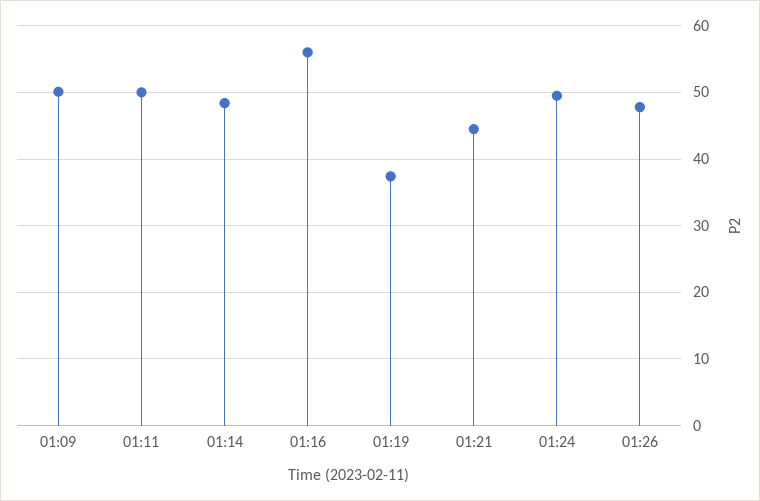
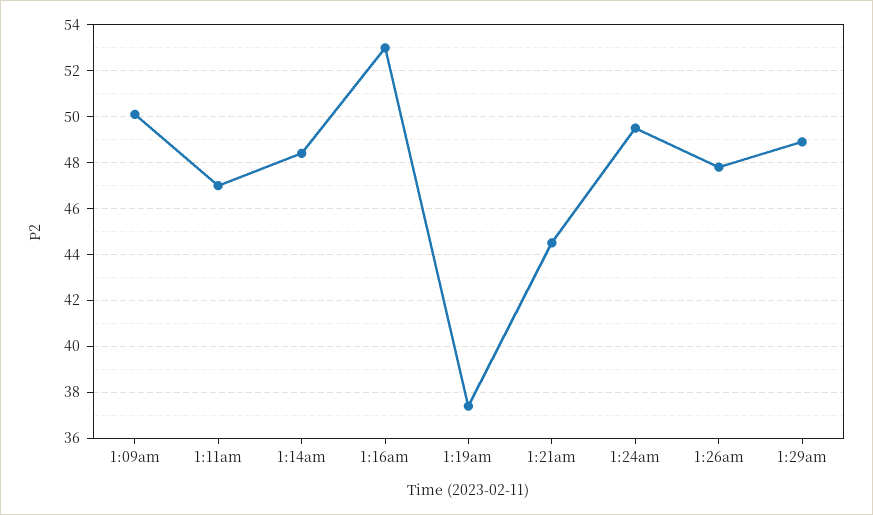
01:11: 50 -> 47
01:16: 56 -> 53
1:29am: none -> 49

